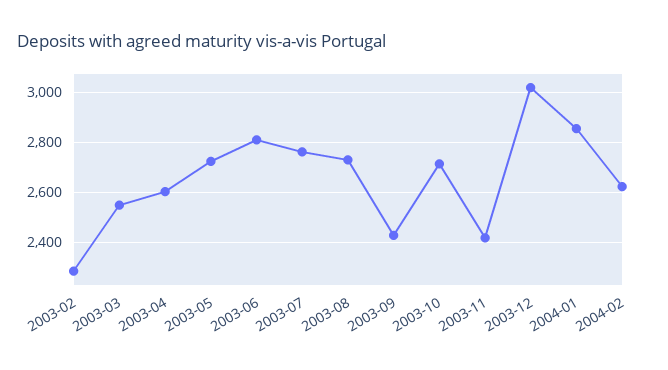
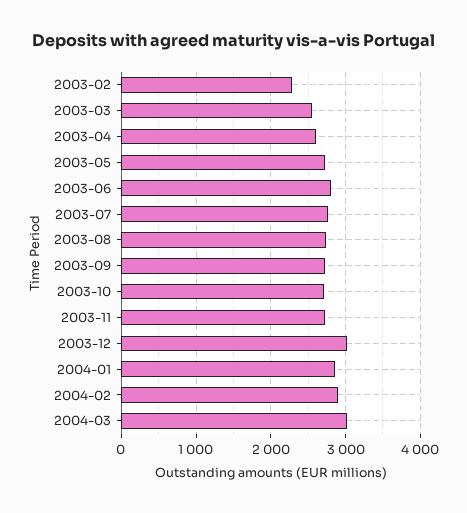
2003-09: 2425 -> 2700
2003-11: 2425 -> 2700
2004-02: 2625 -> 2900
2004-03: none -> 3000

